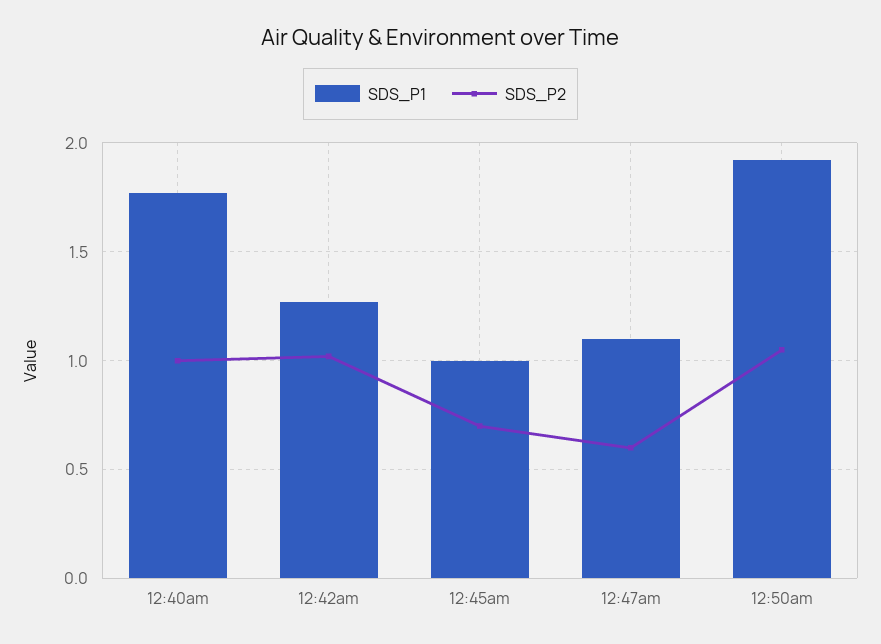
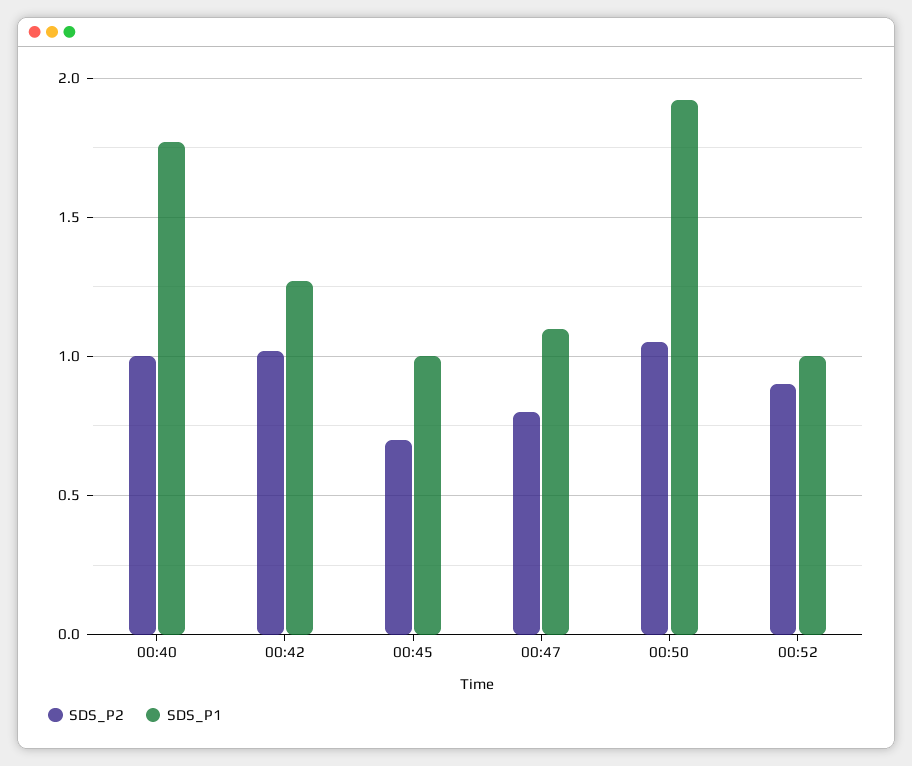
SDS_P2, 12:47am: 0.6 -> 0.8
SDS_P2, 00:52: none -> 0.9
SDS_P1, 00:52: none -> 1

